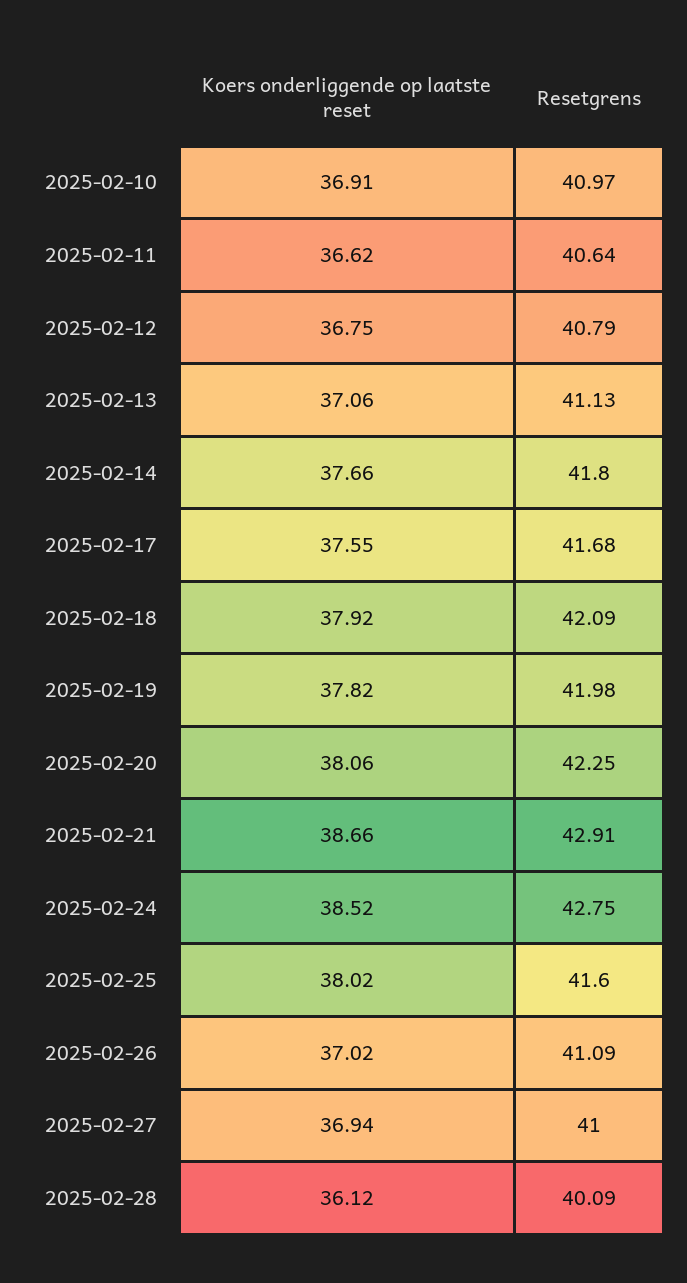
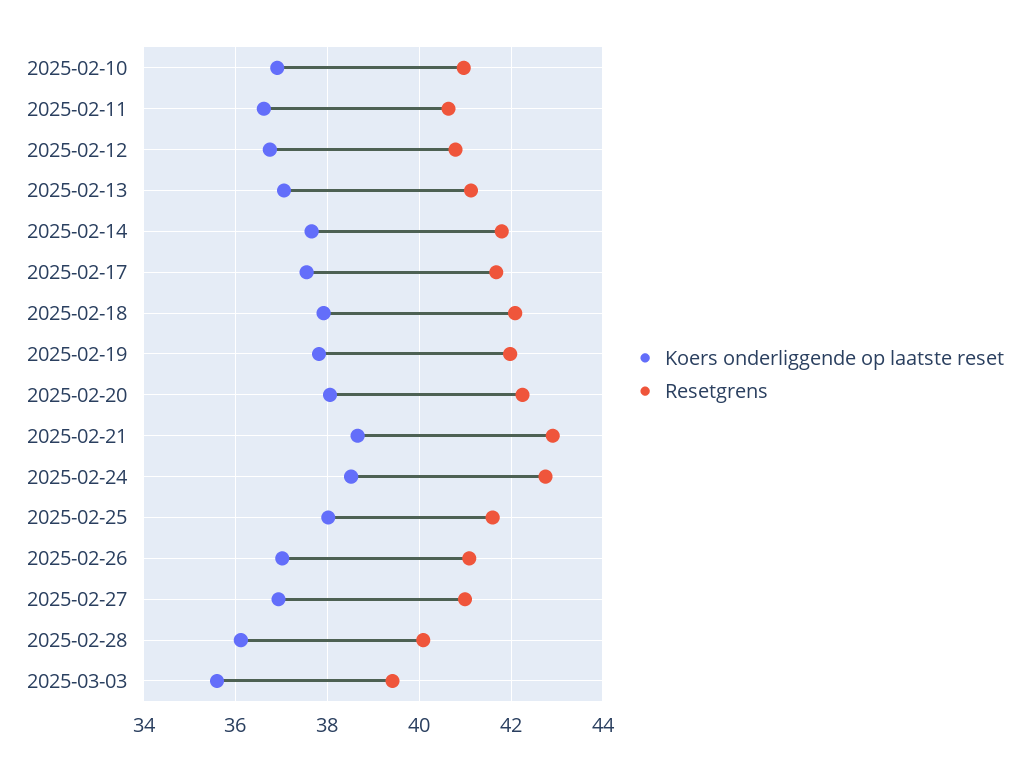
Koers onderliggende op laatste reset, 2025-03-03: none -> 35.6
Resetgrens, 2025-03-03: none -> 39.4

